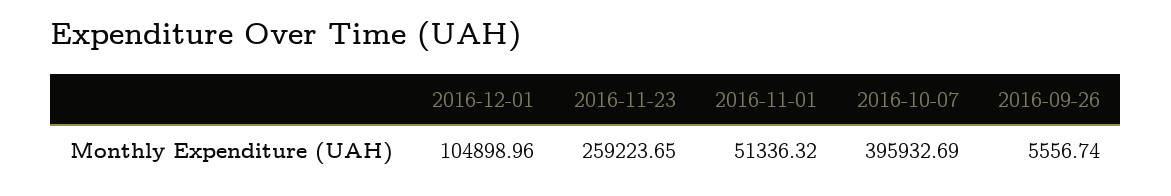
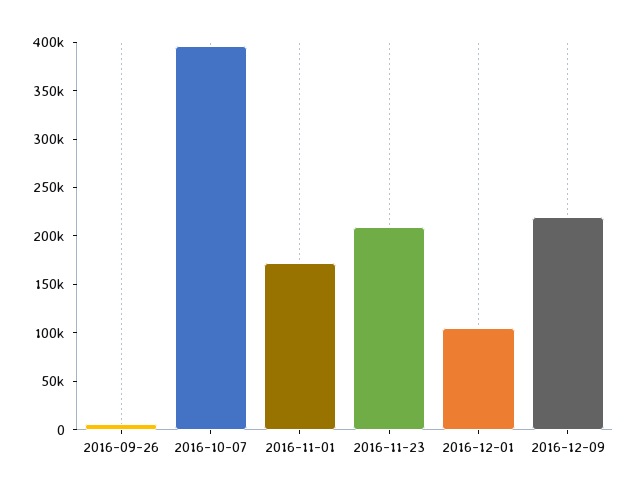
2016-11-23: 259223.65 -> 210000
2016-11-01: 51336.32 -> 170000
2016-12-09: none -> 220000

